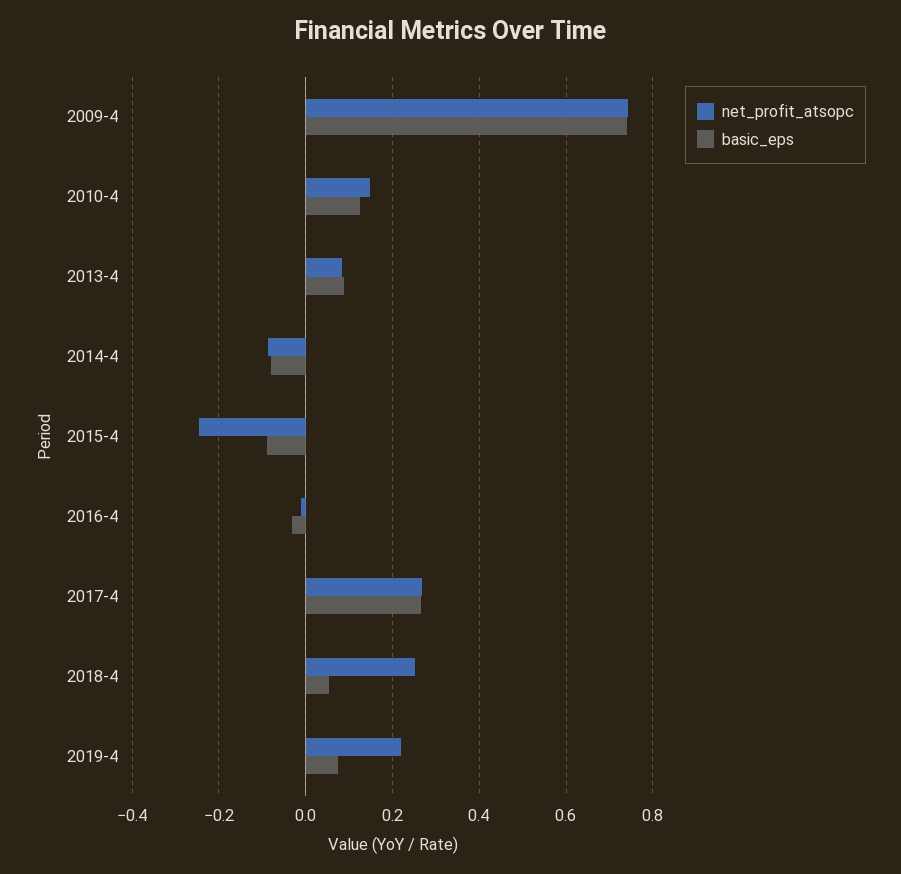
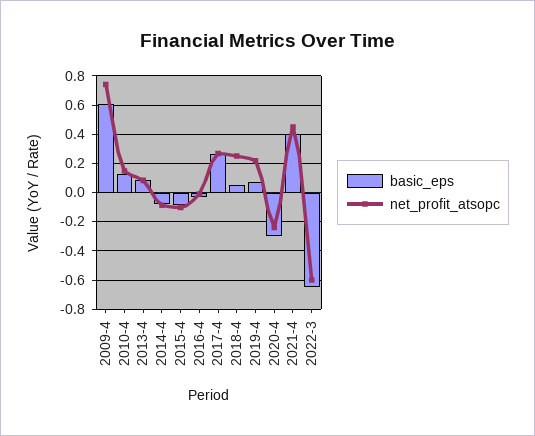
basic_eps, 2009-4: 0.74 -> 0.6
net_profit_atsopc, 2015-4: -0.24 -> -0.1
basic_eps, 2020-4: none -> -0.3
net_profit_atsopc, 2020-4: none -> -0.25
basic_eps, 2021-4: none -> 0.4
net_profit_atsopc, 2021-4: none -> 0.45
basic_eps, 2022-3: none -> -0.65
net_profit_atsopc, 2022-3: none -> -0.6

